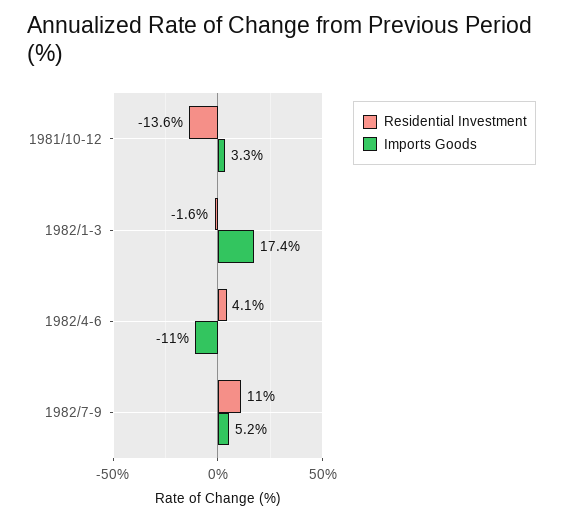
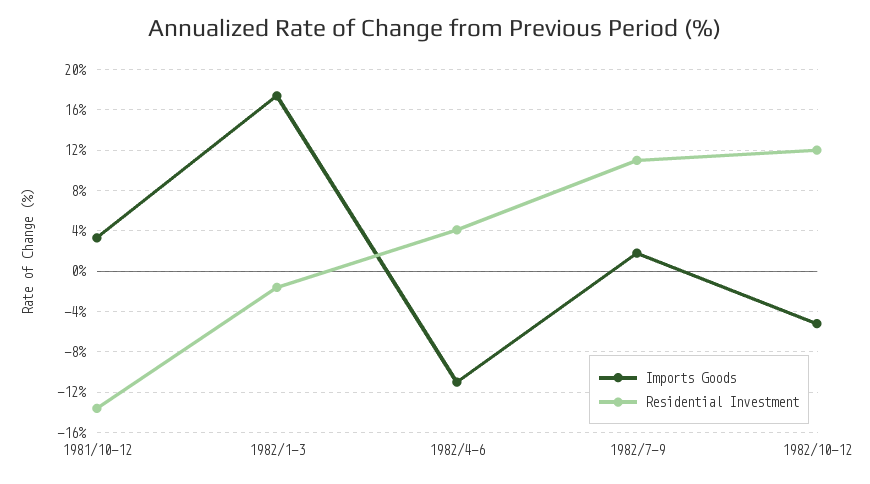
Imports Goods, 1982/7-9: 5.2 -> 2
Imports Goods, 1982/10-12: none -> -5
Residential Investment, 1982/10-12: none -> 12

